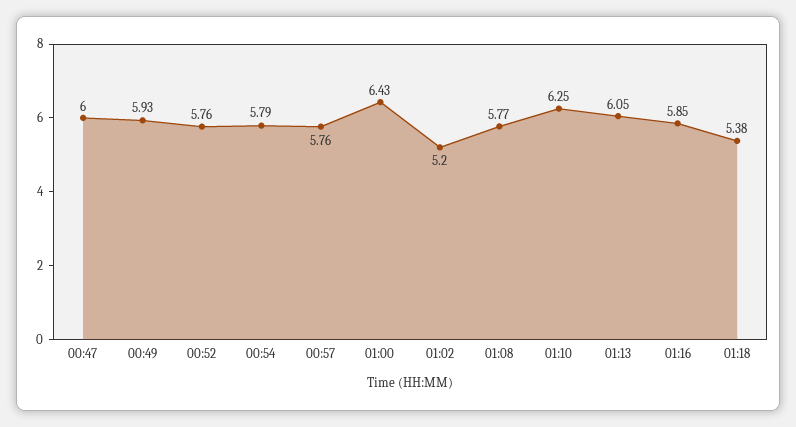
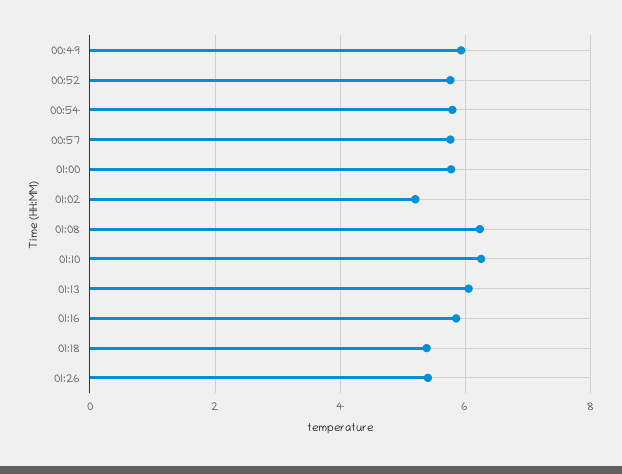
00:47: 6 -> none
01:00: 6.43 -> 5.8
01:08: 5.77 -> 6.2
01:26: none -> 5.4

